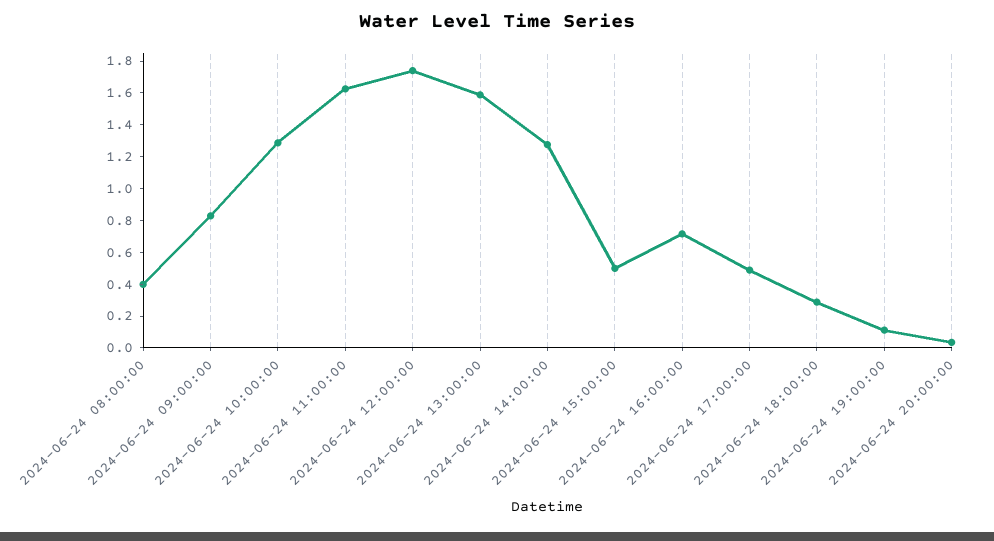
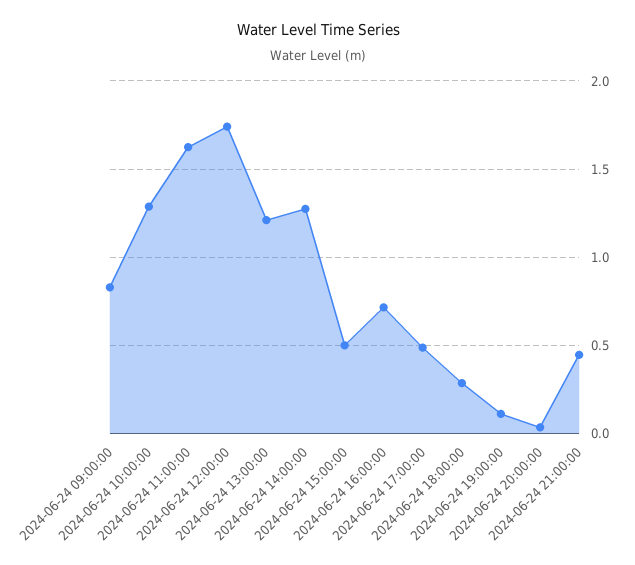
2024-06-24 08:00:00: 0.4 -> none
2024-06-24 13:00:00: 1.6 -> 1.2
2024-06-24 21:00:00: none -> 0.45

